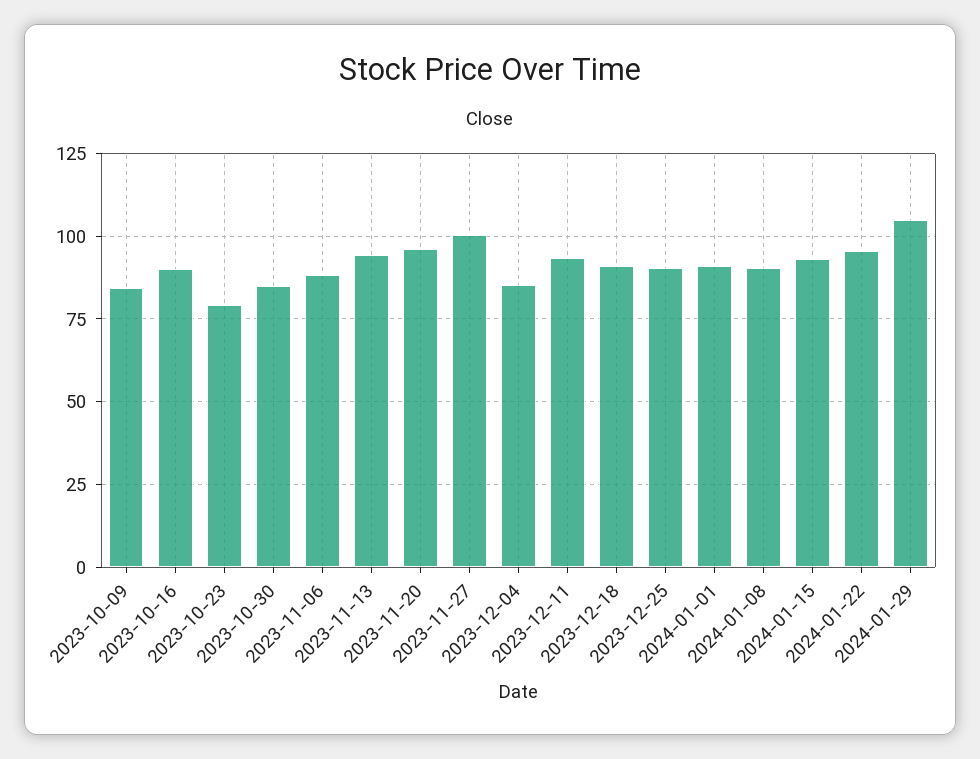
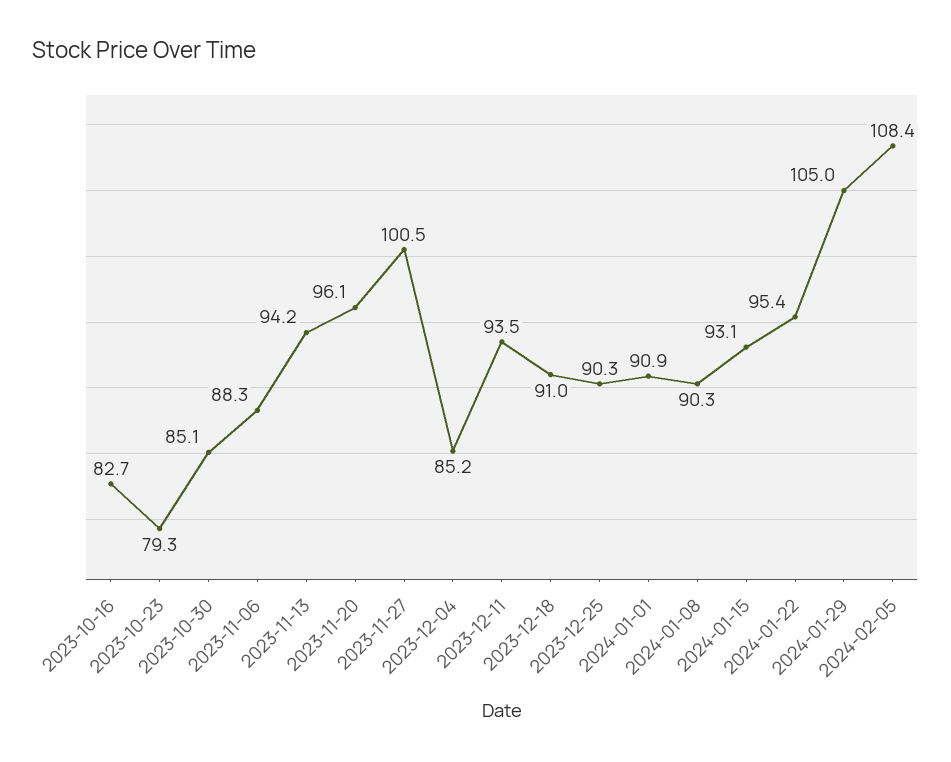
2023-10-09: 85 -> none
2023-10-16: 90 -> 82.7
2024-02-05: none -> 108.4

